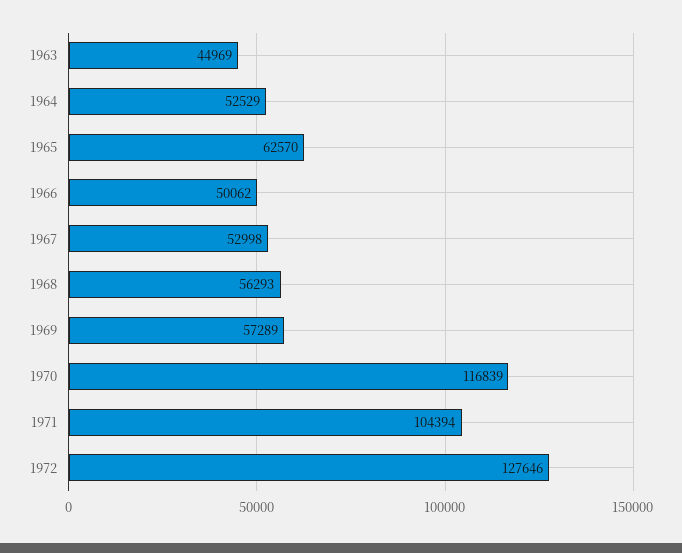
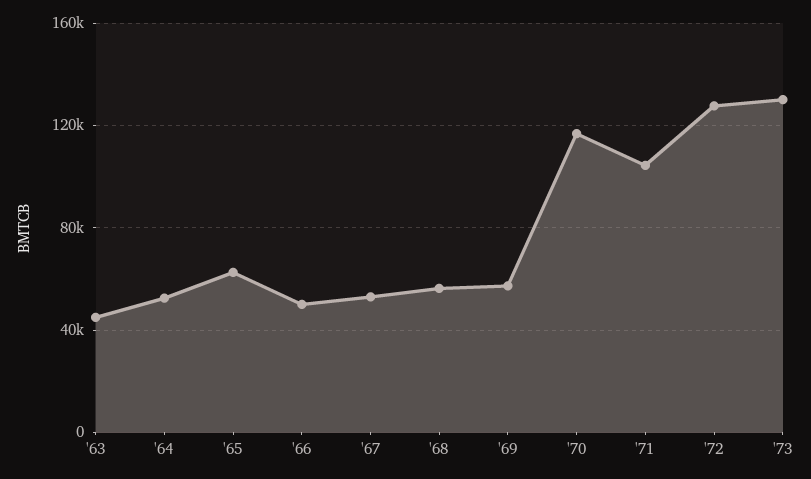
'73: none -> 130000

